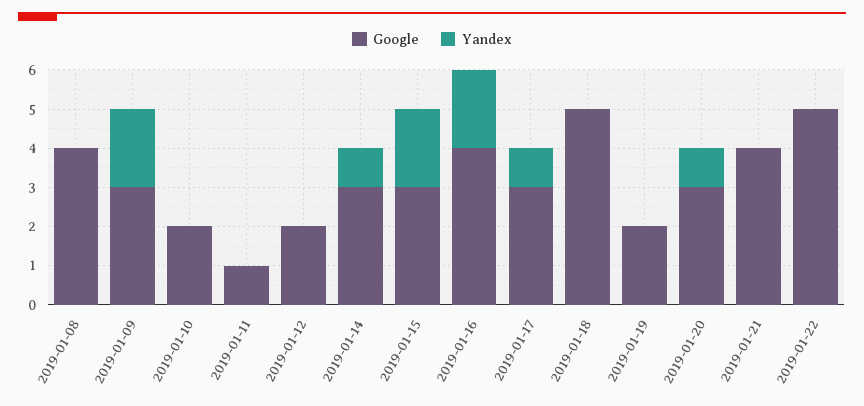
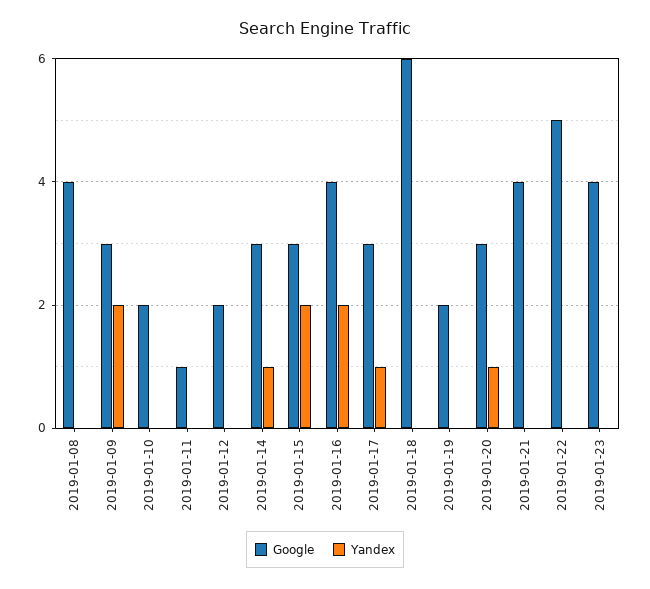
Google, 2019-01-18: 5 -> 6
Google, 2019-01-23: none -> 4
Yandex, 2019-01-23: none -> 0

